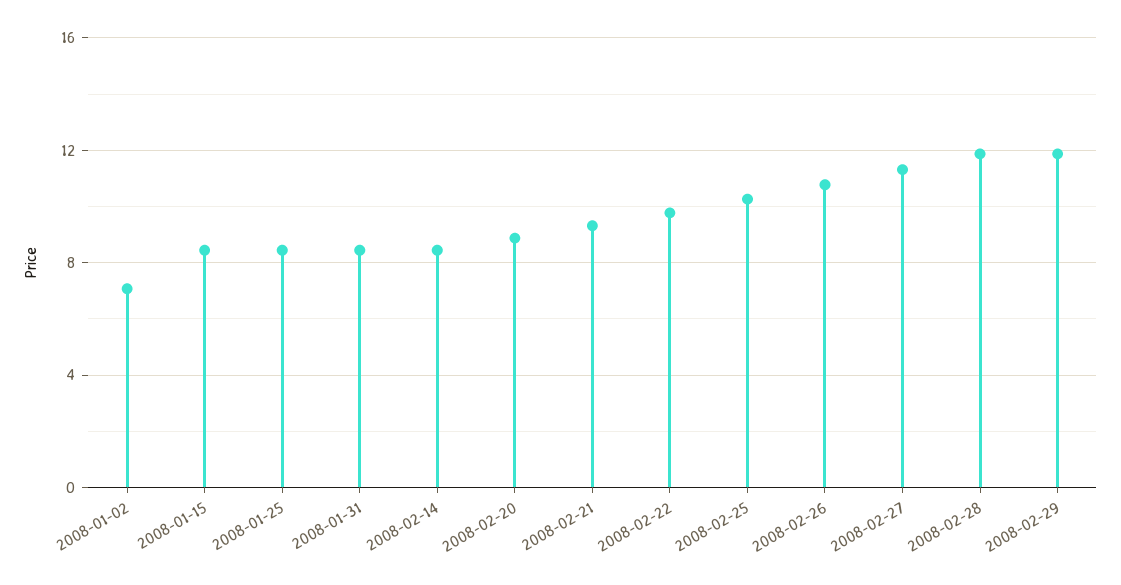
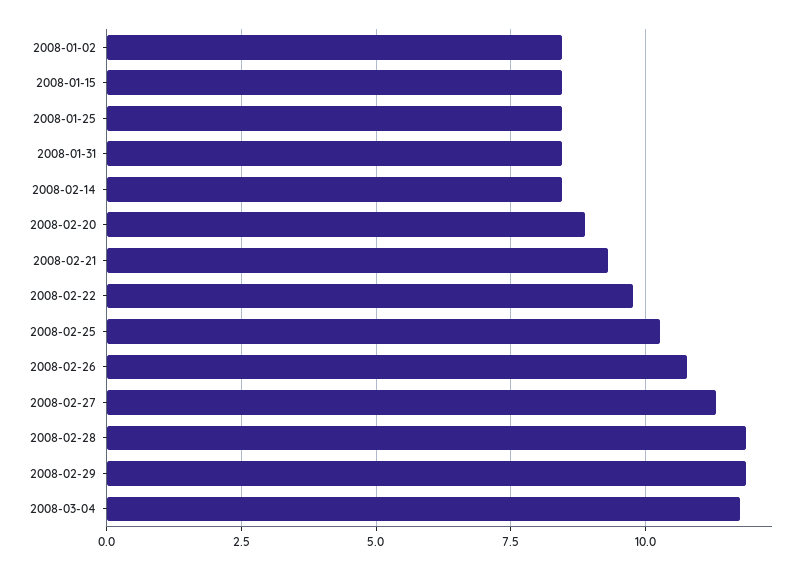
2008-01-02: 7 -> 8.5
2008-03-04: none -> 11.75

